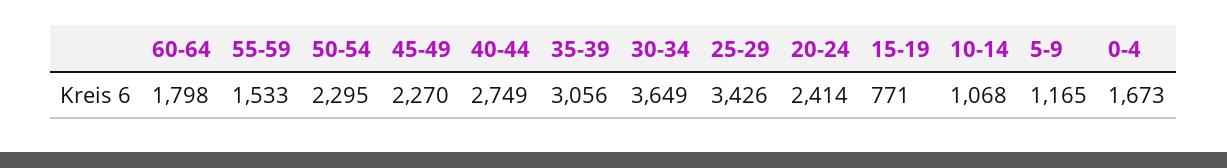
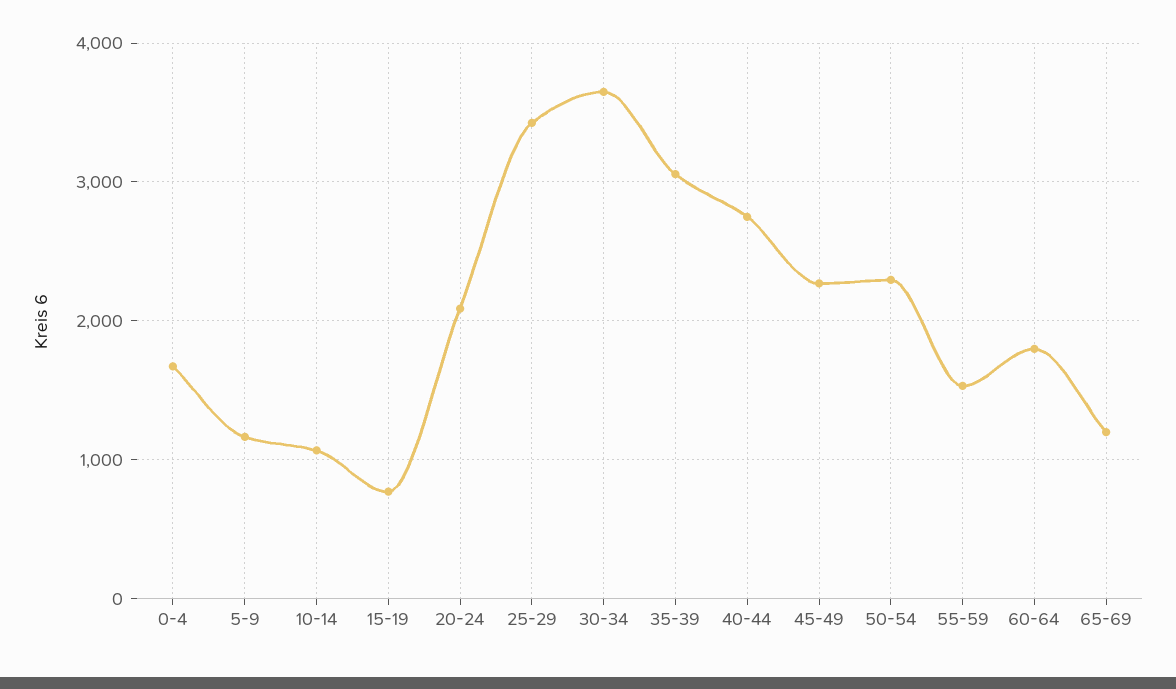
20-24: 2414 -> 2100
65-69: none -> 1200

